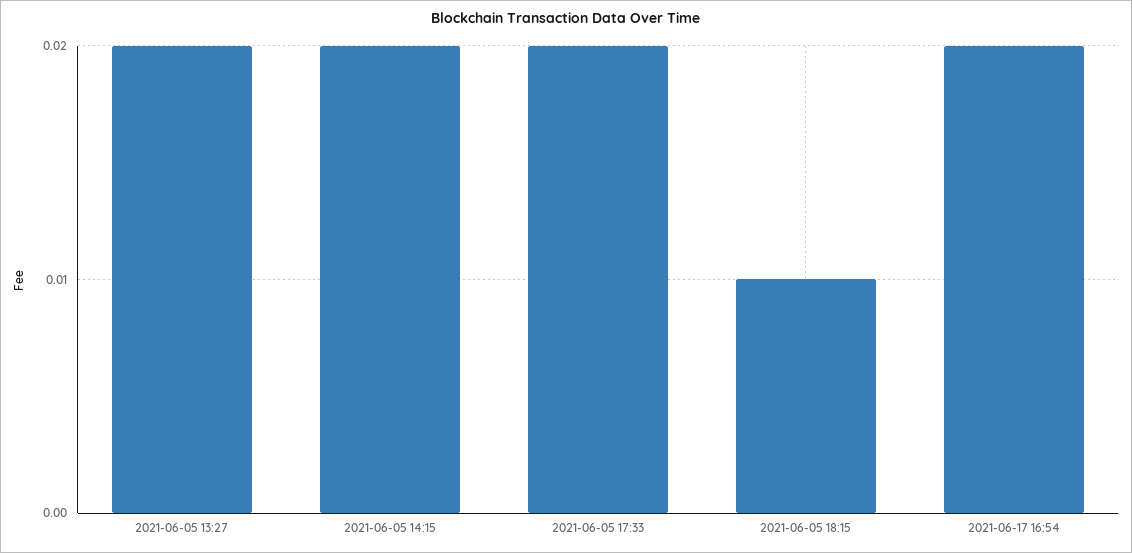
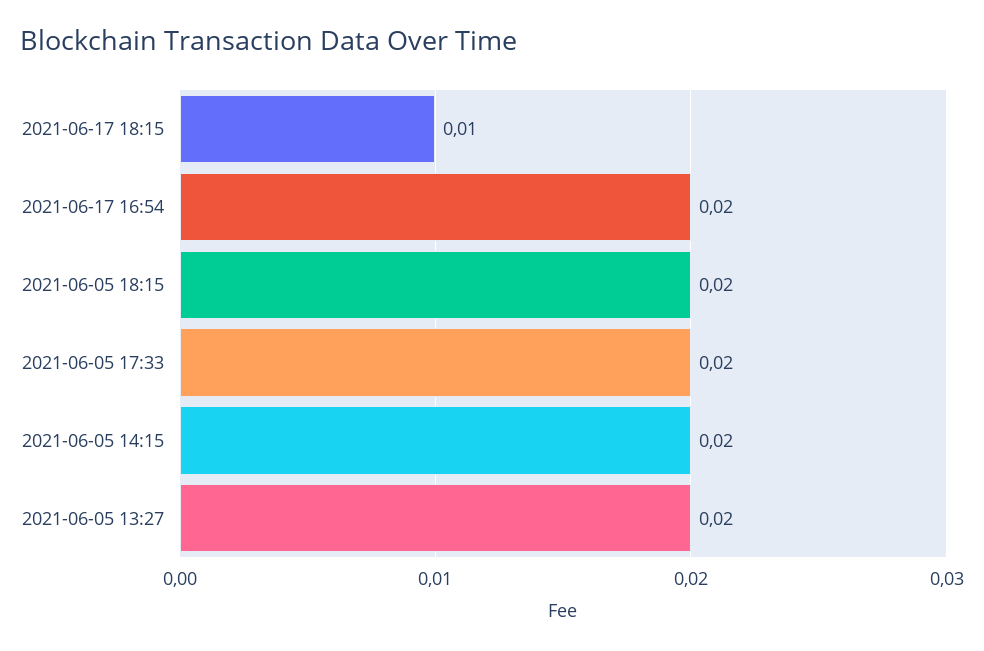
2021-06-05 18:15: 0.01 -> 0.02
2021-06-17 18:15: none -> 0.01

